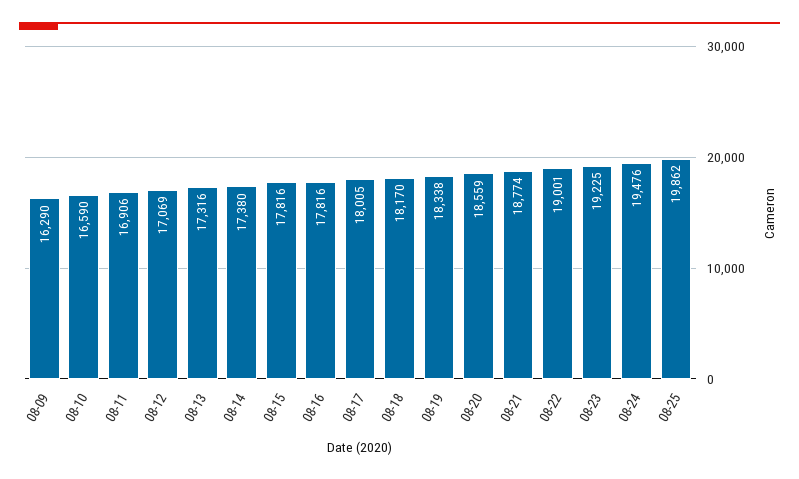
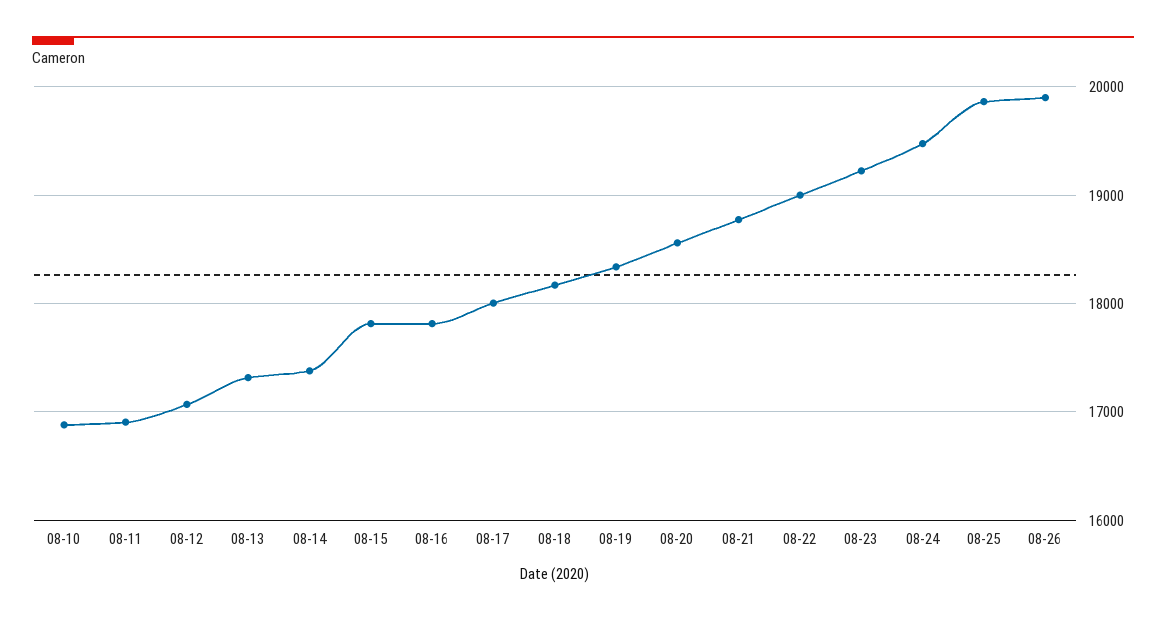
08-09: 16290 -> none
08-10: 16590 -> 16900
08-26: none -> 19900

